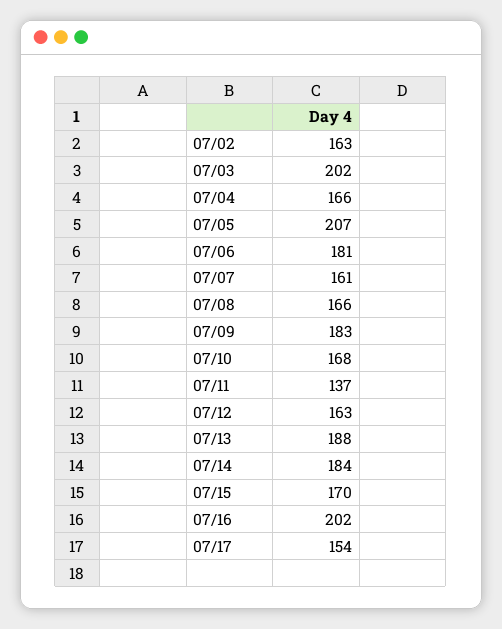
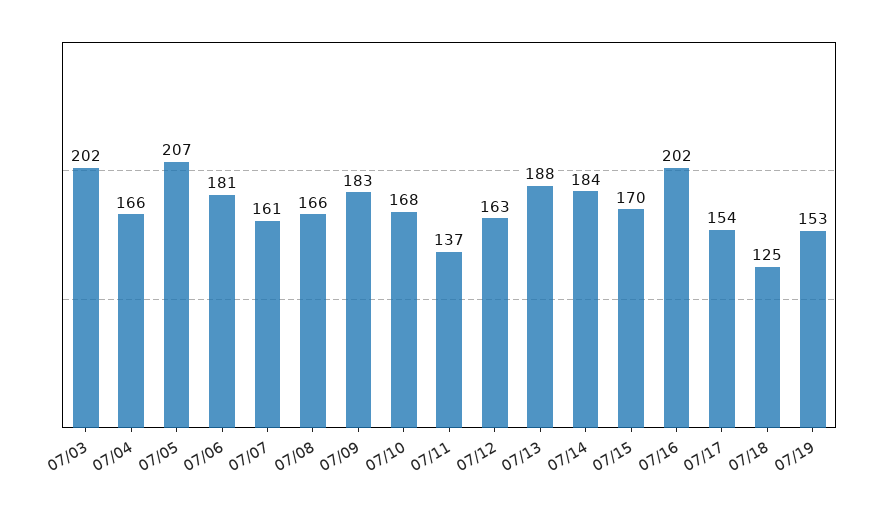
07/02: 163 -> none
07/18: none -> 125
07/19: none -> 153

